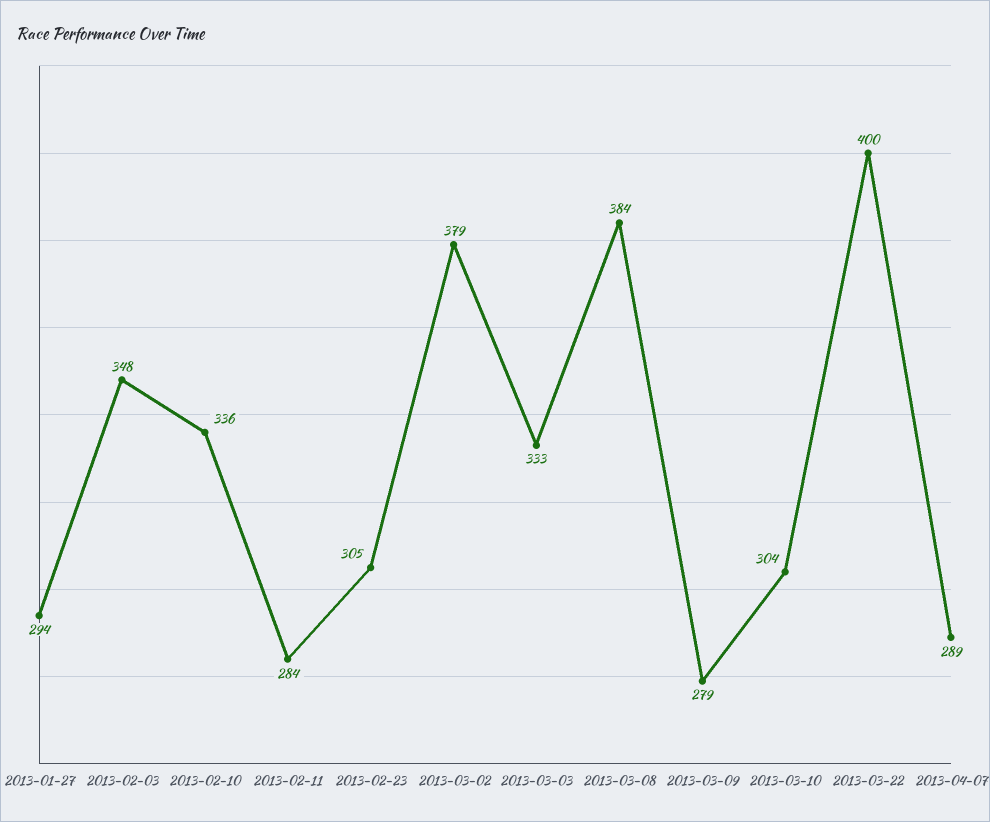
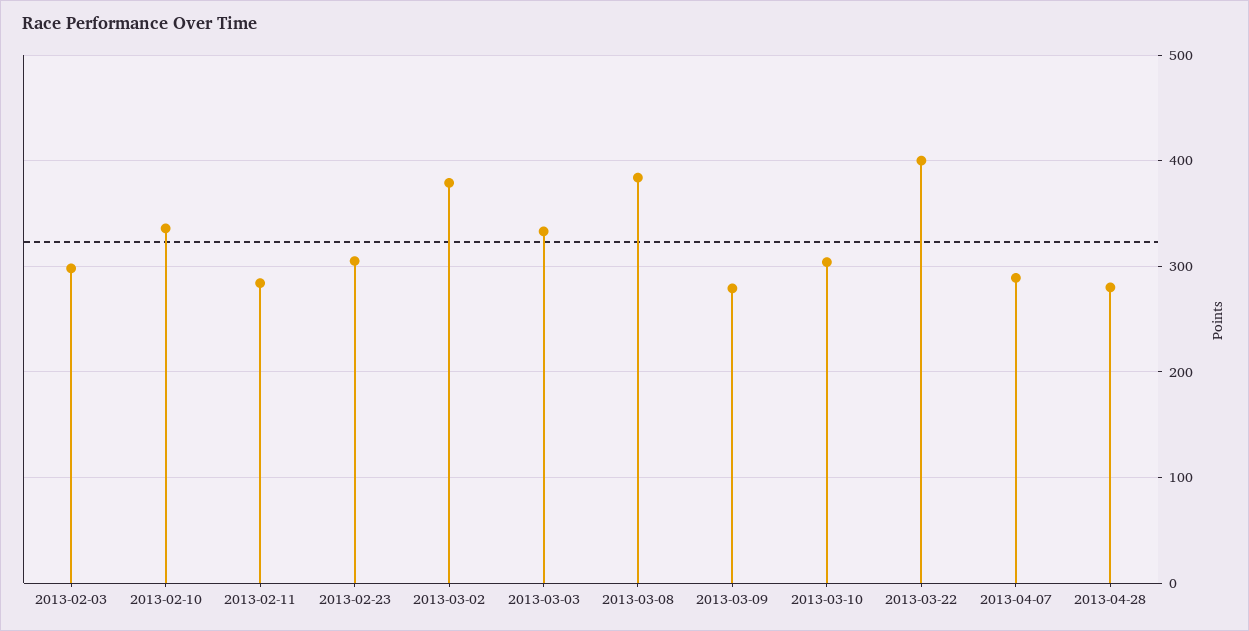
2013-01-27: 294 -> none
2013-02-03: 348 -> 300
2013-04-28: none -> 280

